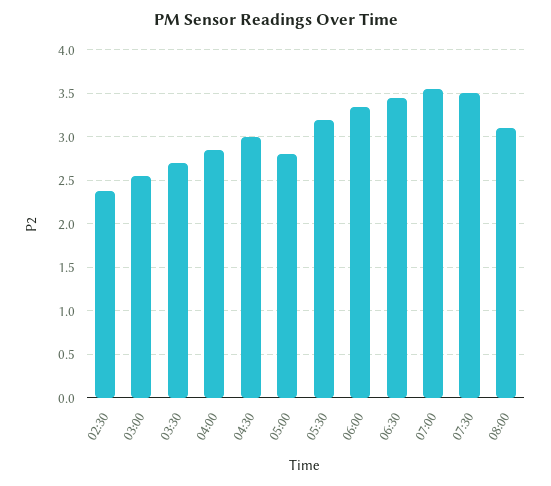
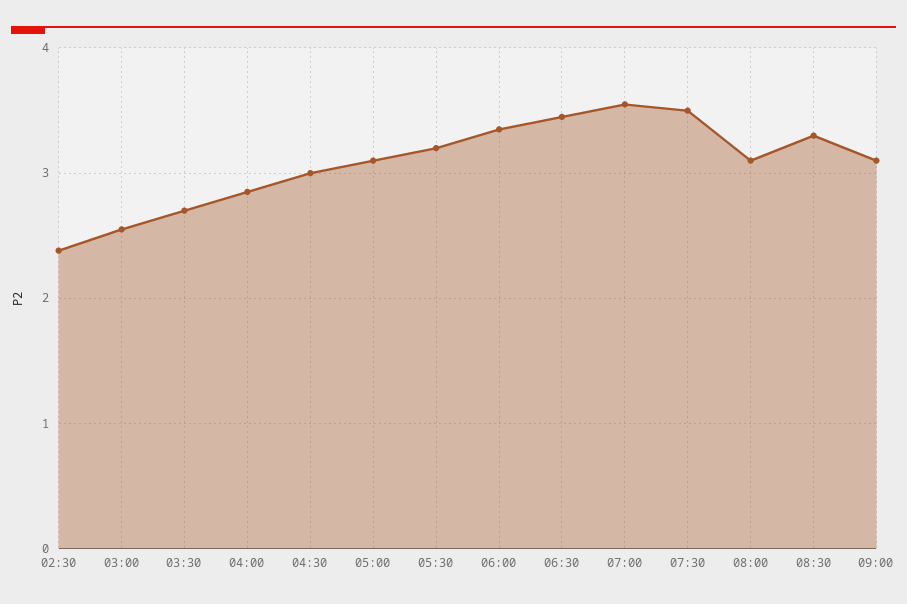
05:00: 2.8 -> 3.1
08:30: none -> 3.3
09:00: none -> 3.1

